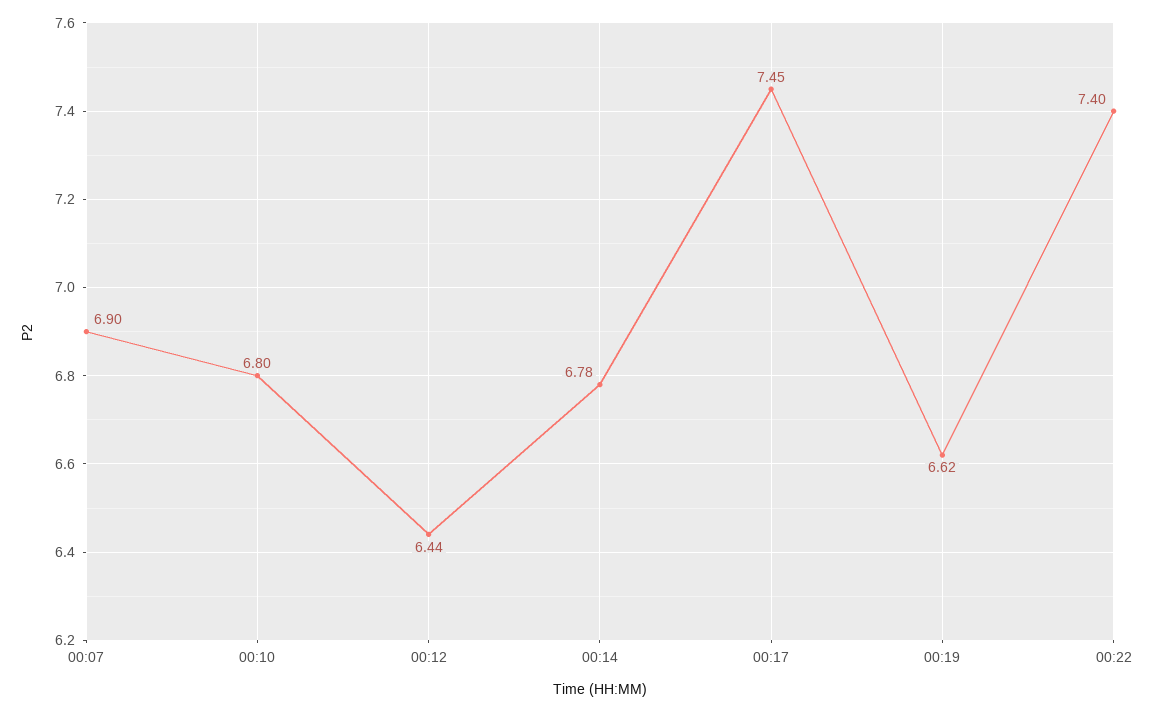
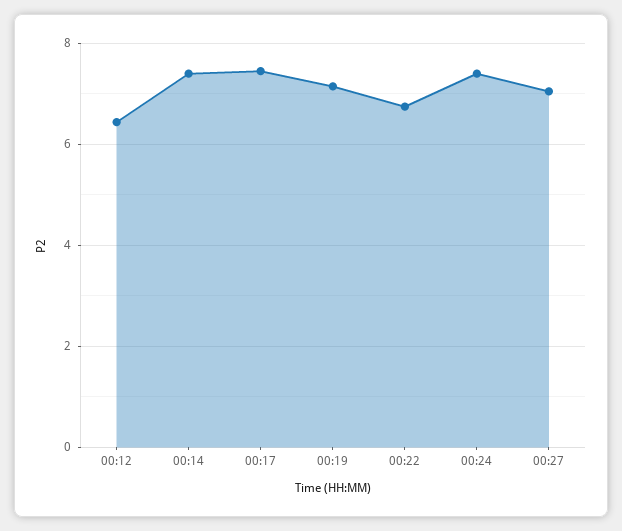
00:07: 6.9 -> none
00:10: 6.8 -> none
00:14: 6.78 -> 7.4
00:19: 6.62 -> 7.2
00:22: 7.4 -> 6.8
00:24: none -> 7.4
00:27: none -> 7

